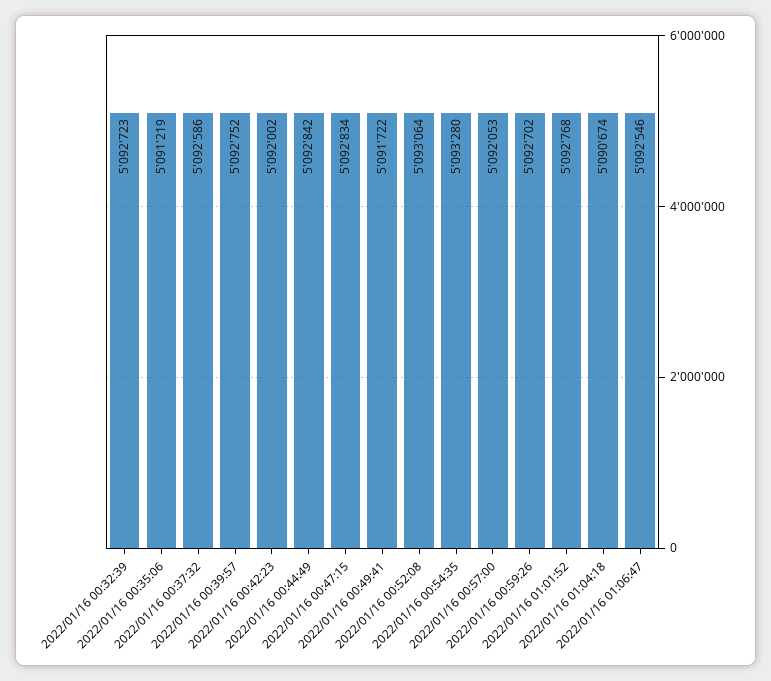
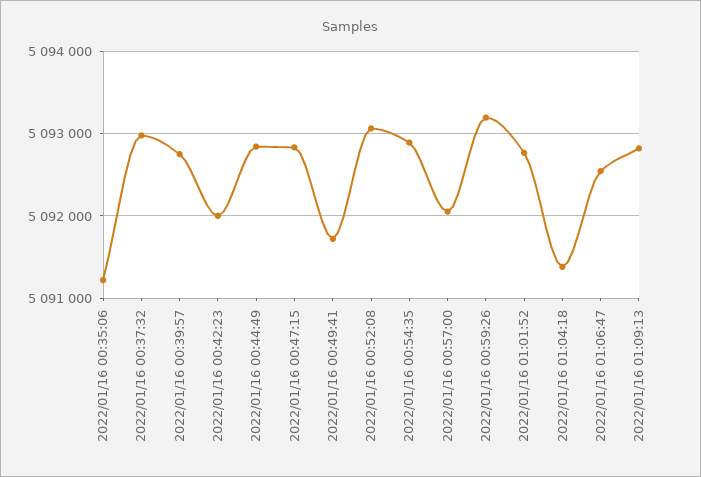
2022/01/16 00:32:39: 5092723 -> none
2022/01/16 00:37:32: 5092586 -> 5093000
2022/01/16 00:54:35: 5093280 -> 5092900
2022/01/16 00:59:26: 5092702 -> 5093200
2022/01/16 01:04:18: 5090674 -> 5091400
2022/01/16 01:09:13: none -> 5092800

